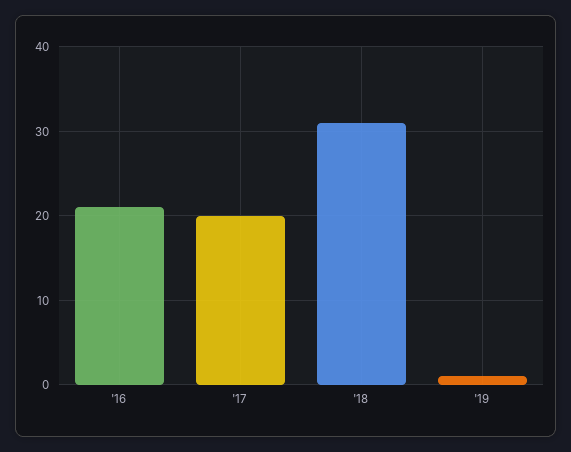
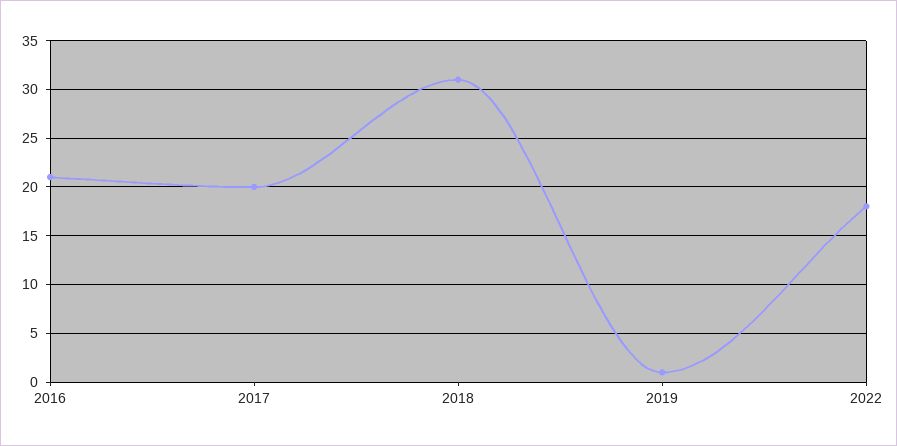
2022: none -> 18

